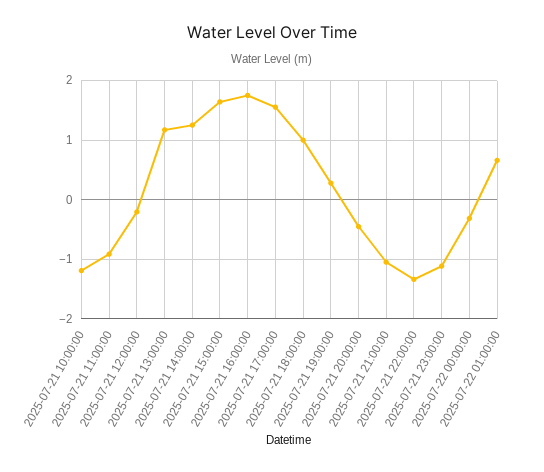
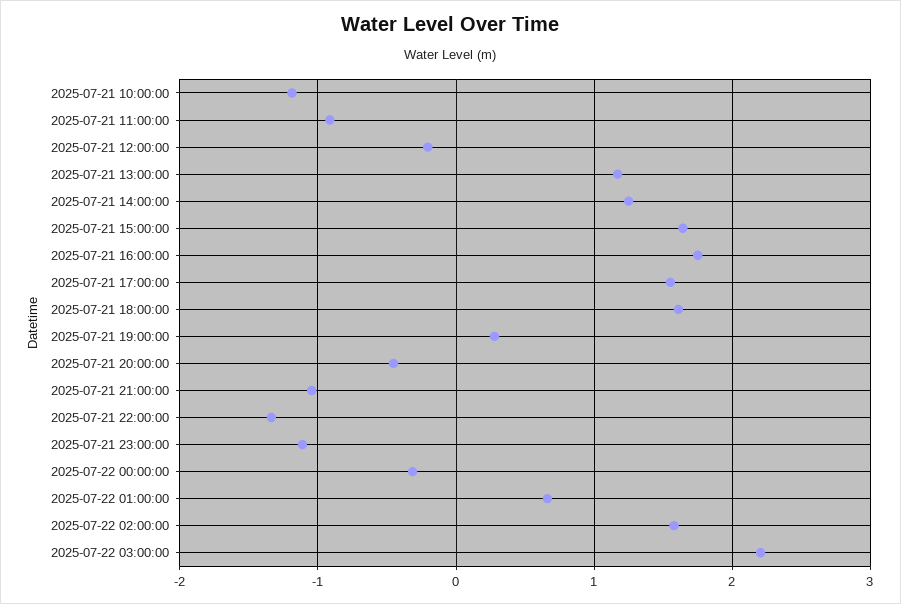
2025-07-21 18:00:00: 1 -> 1.6
2025-07-22 02:00:00: none -> 1.6
2025-07-22 03:00:00: none -> 2.2

